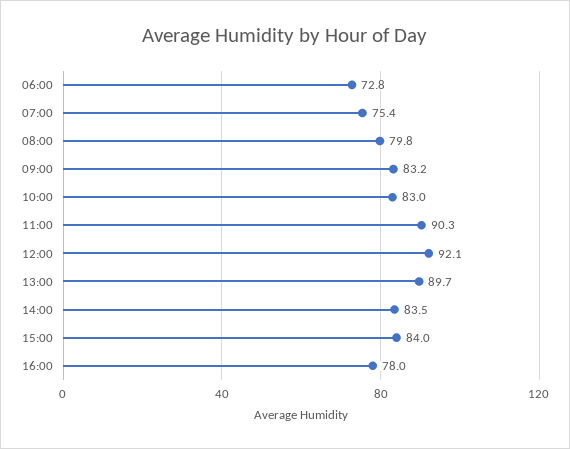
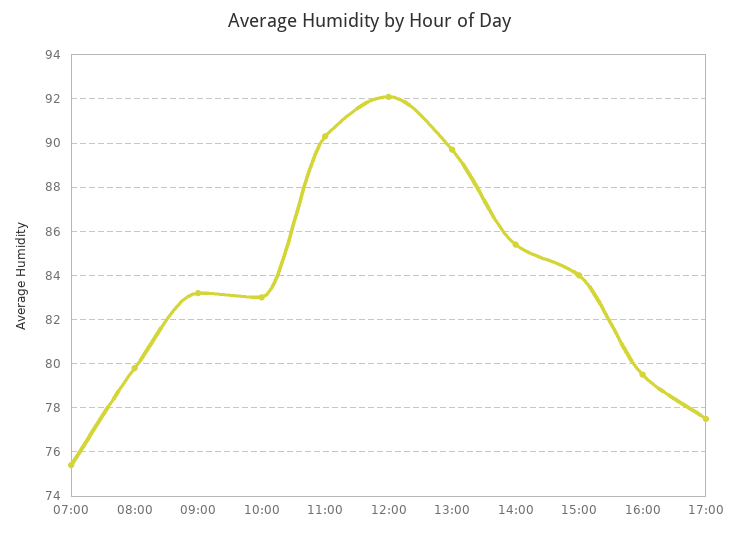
06:00: 72.8 -> none
14:00: 83.5 -> 85.5
16:00: 78 -> 79.5
17:00: none -> 77.5

